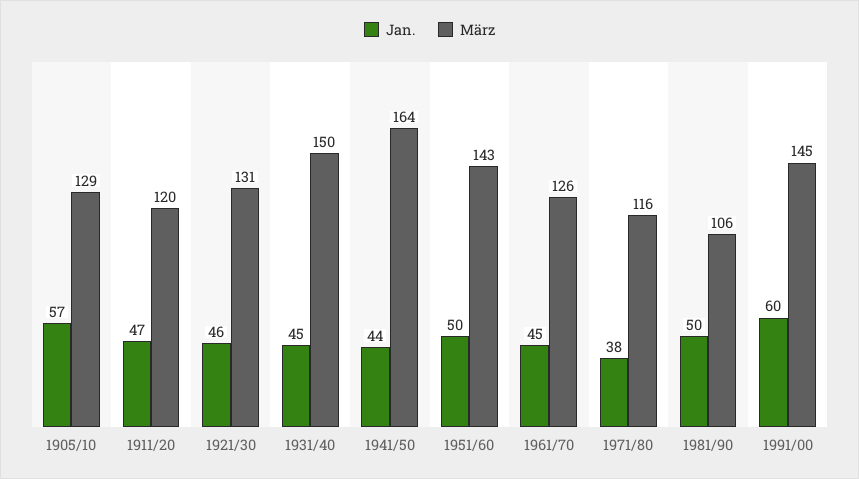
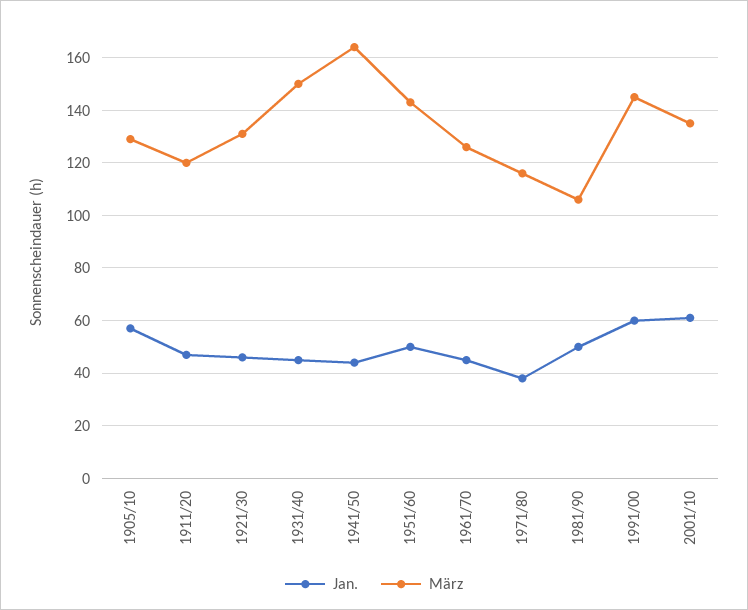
Jan., 2001/10: none -> 60
März, 2001/10: none -> 135

